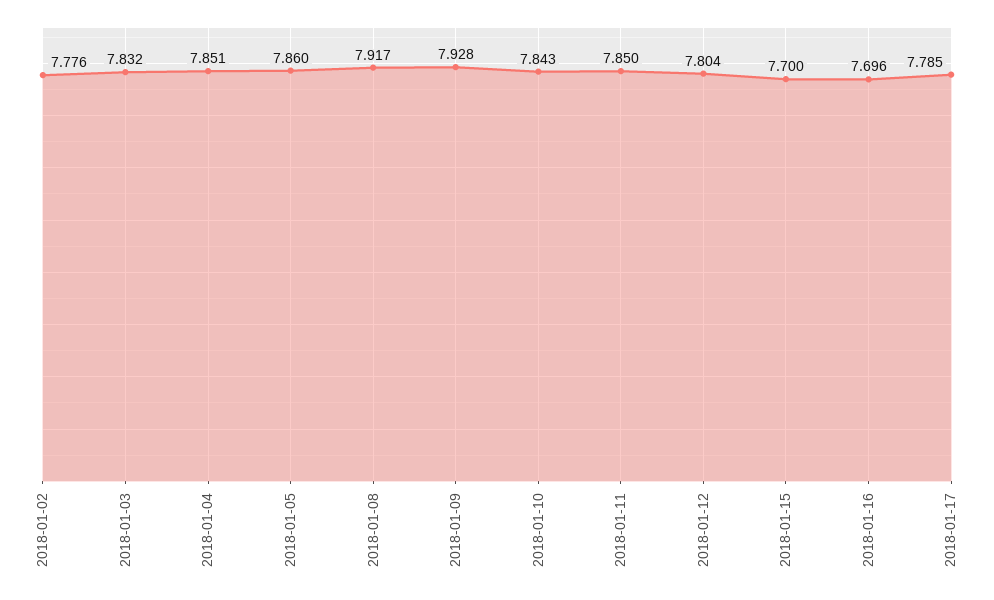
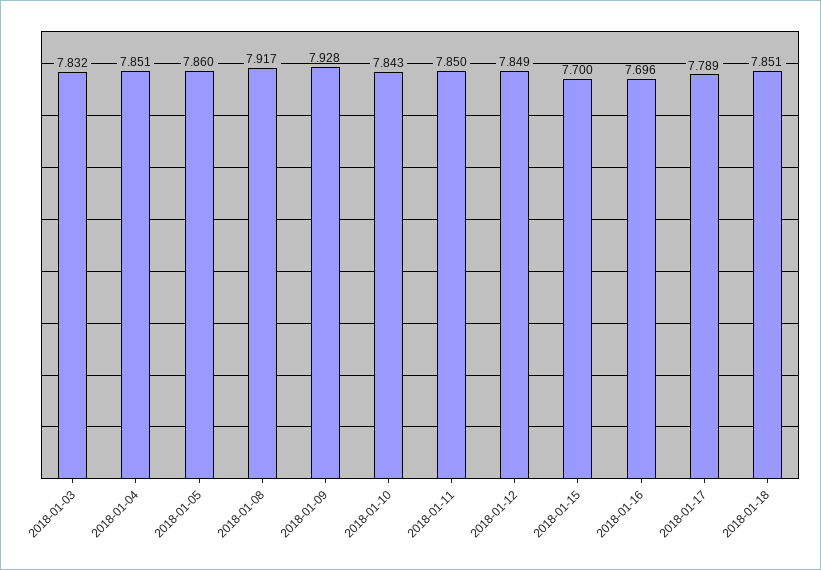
2018-01-02: 7.776 -> none
2018-01-12: 7.804 -> 7.849
2018-01-17: 7.785 -> 7.789
2018-01-18: none -> 7.851

